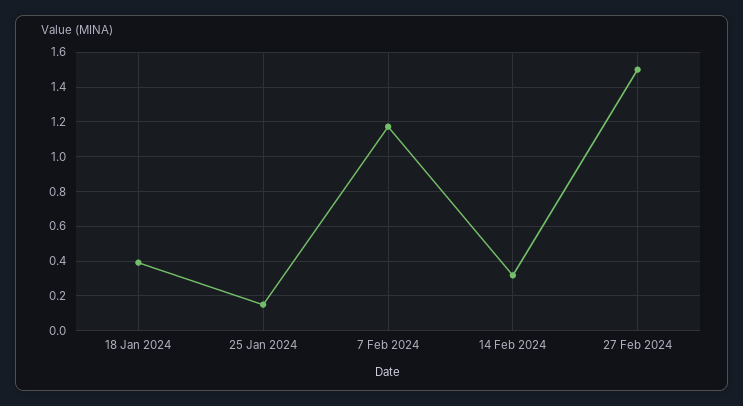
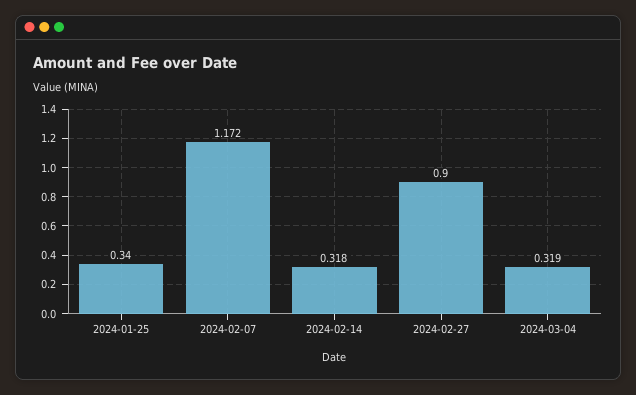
18 Jan 2024: 0.4 -> none
25 Jan 2024: 0.15 -> 0.34
27 Feb 2024: 1.5 -> 0.9
2024-03-04: none -> 0.319

